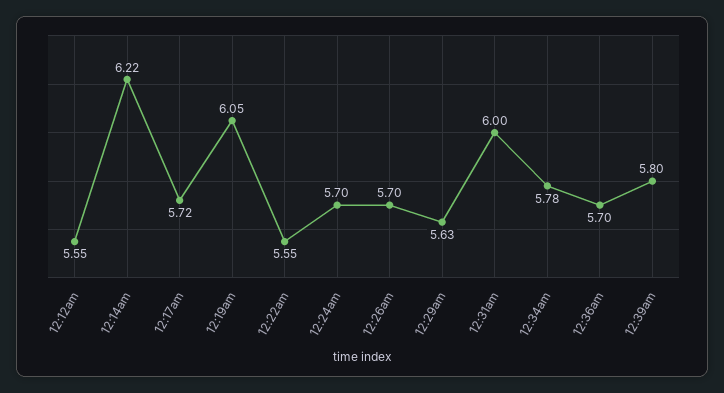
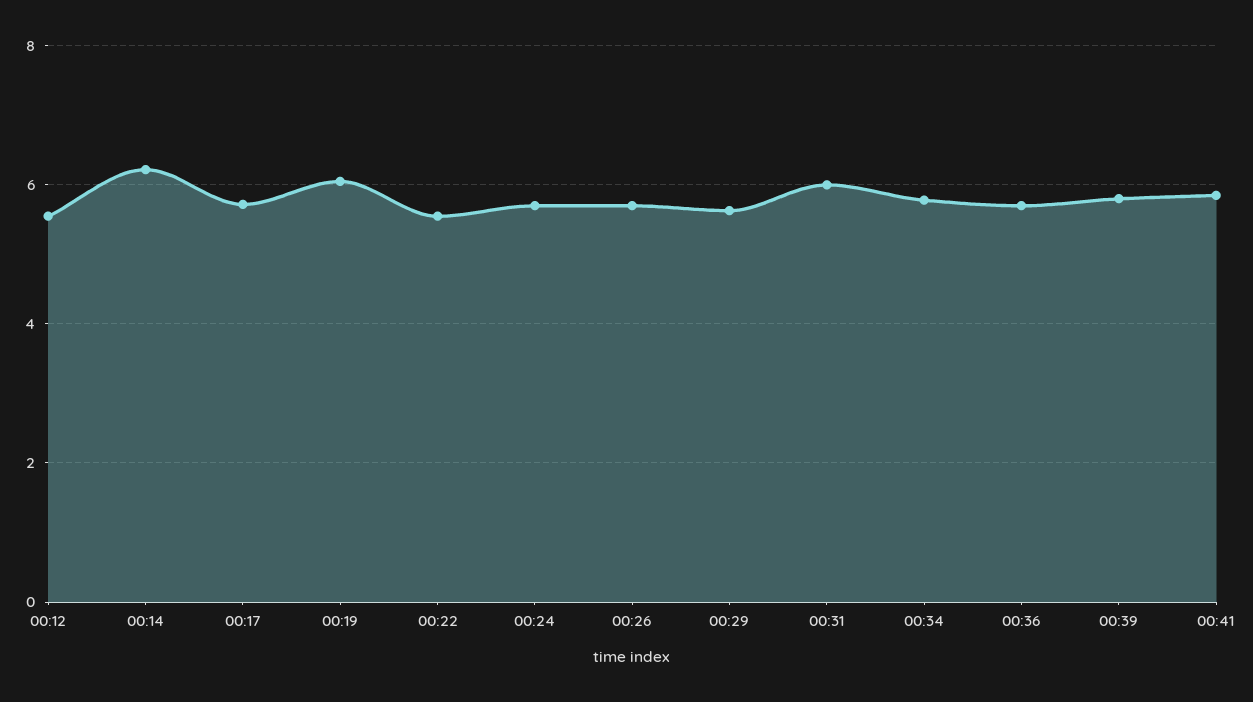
00:41: none -> 5.8

